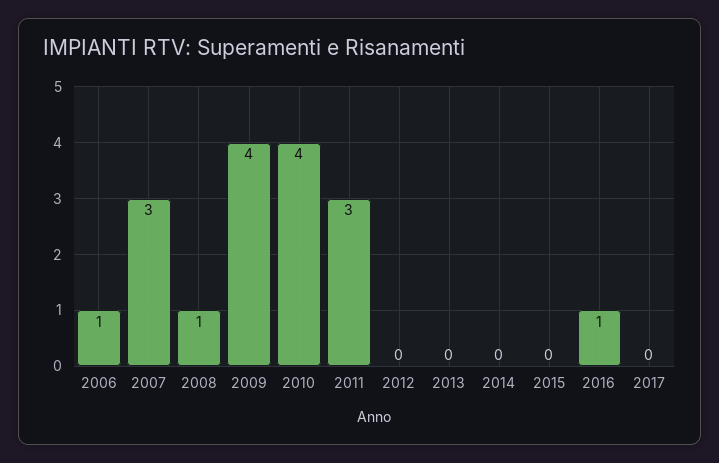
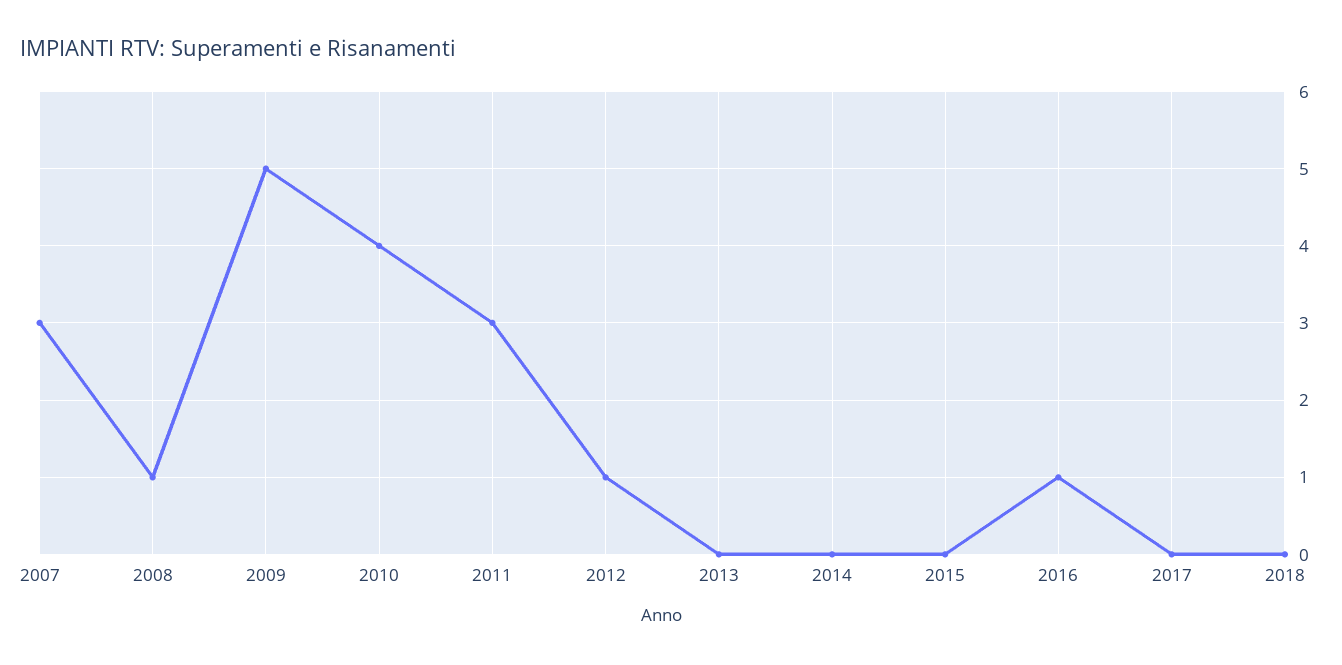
2006: 1 -> none
2009: 4 -> 5
2012: 0 -> 1
2018: none -> 0

